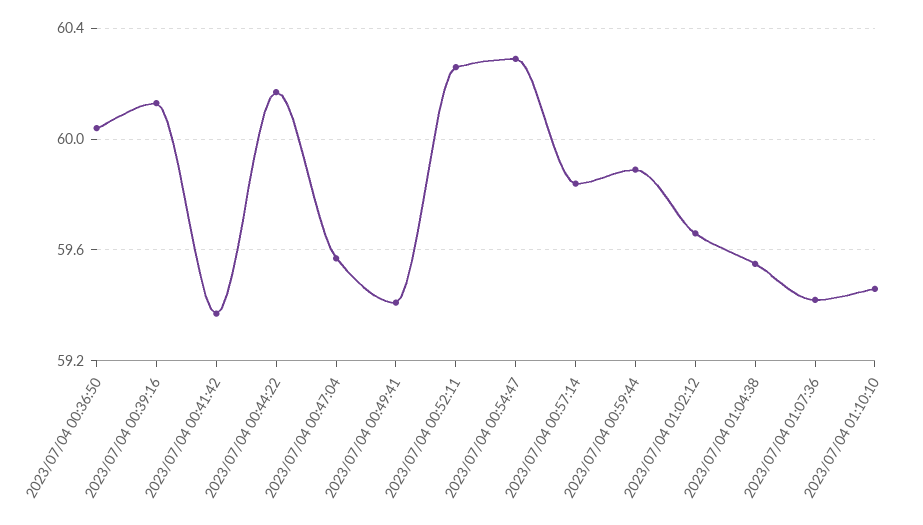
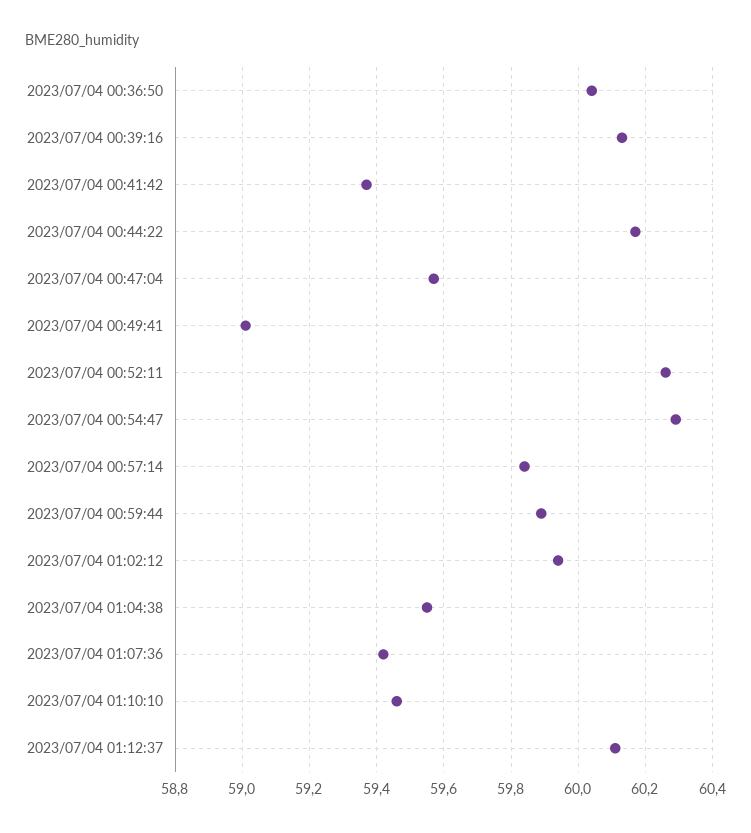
2023/07/04 00:49:41: 59.4 -> 59
2023/07/04 01:02:12: 59.65 -> 59.95
2023/07/04 01:12:37: none -> 60.1

